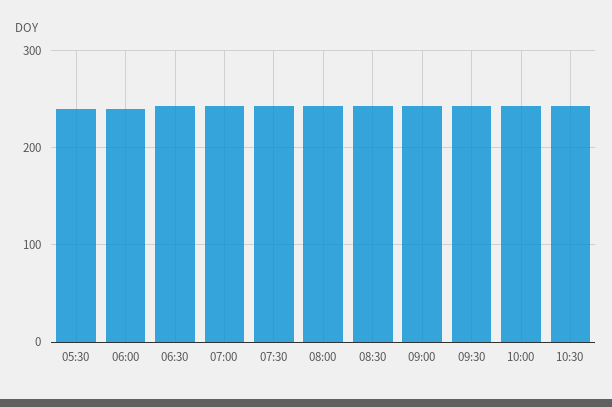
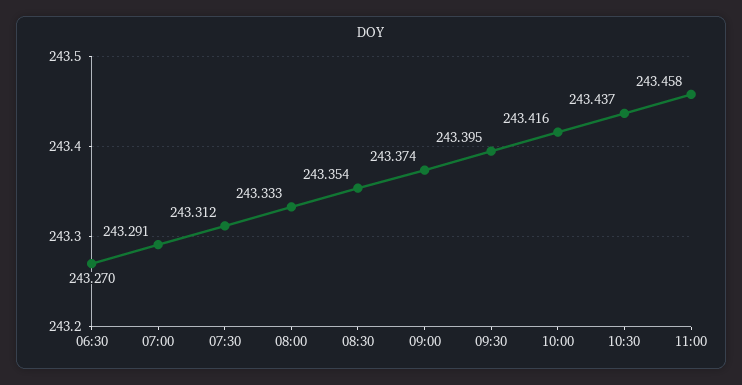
05:30: 240 -> none
06:00: 240 -> none
11:00: none -> 243.458

